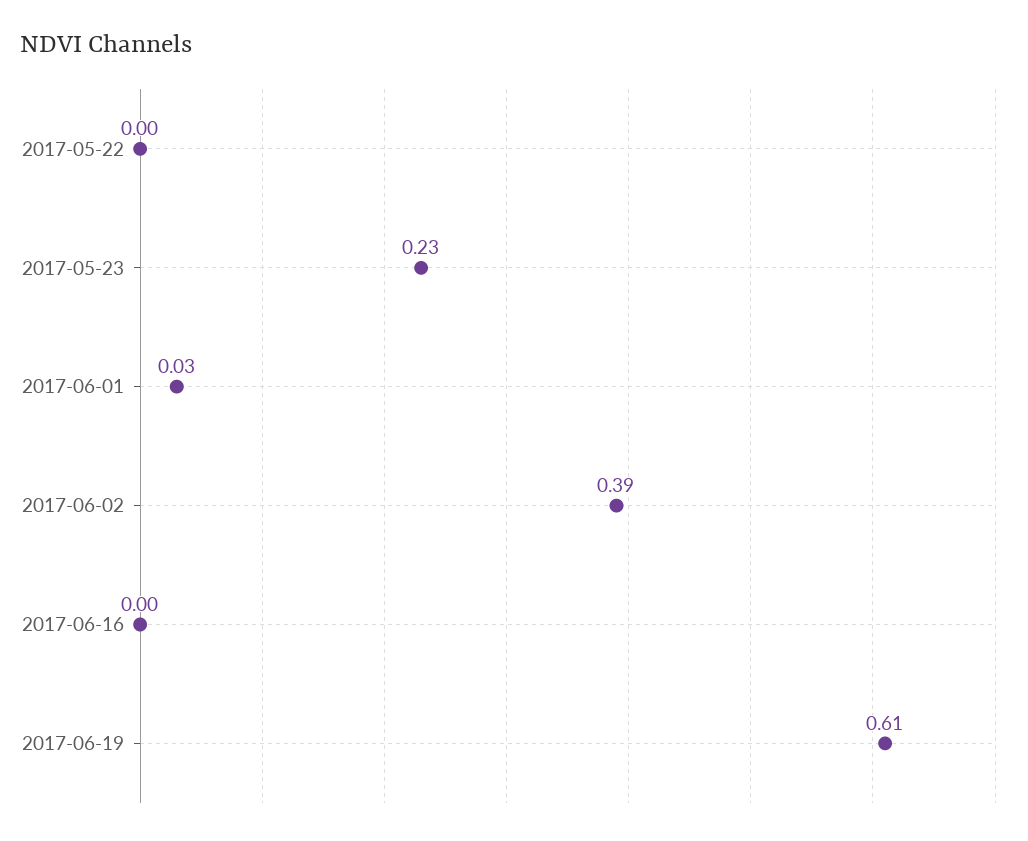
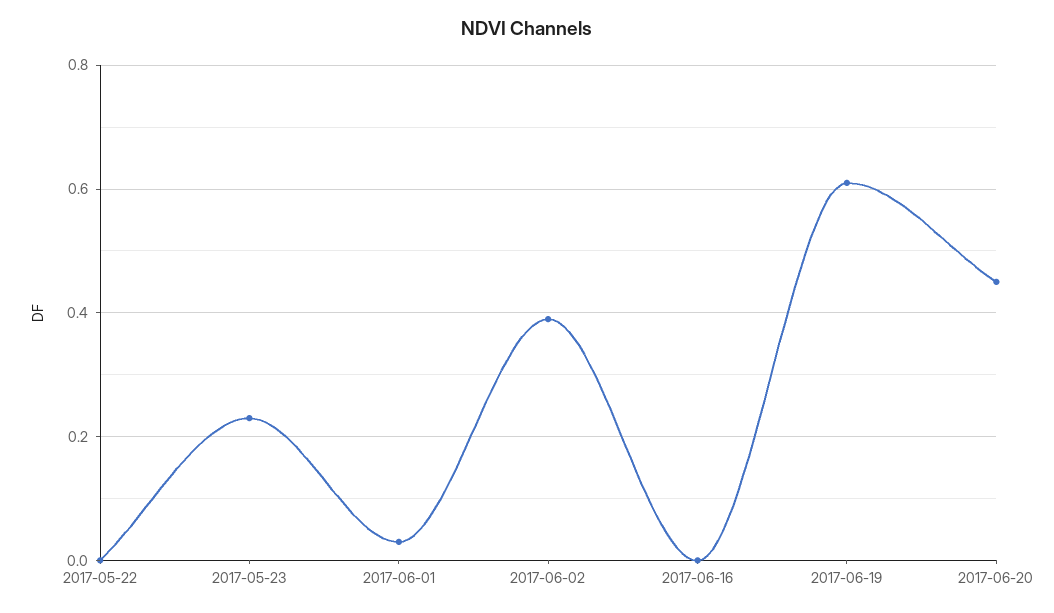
2017-06-20: none -> 0.45

